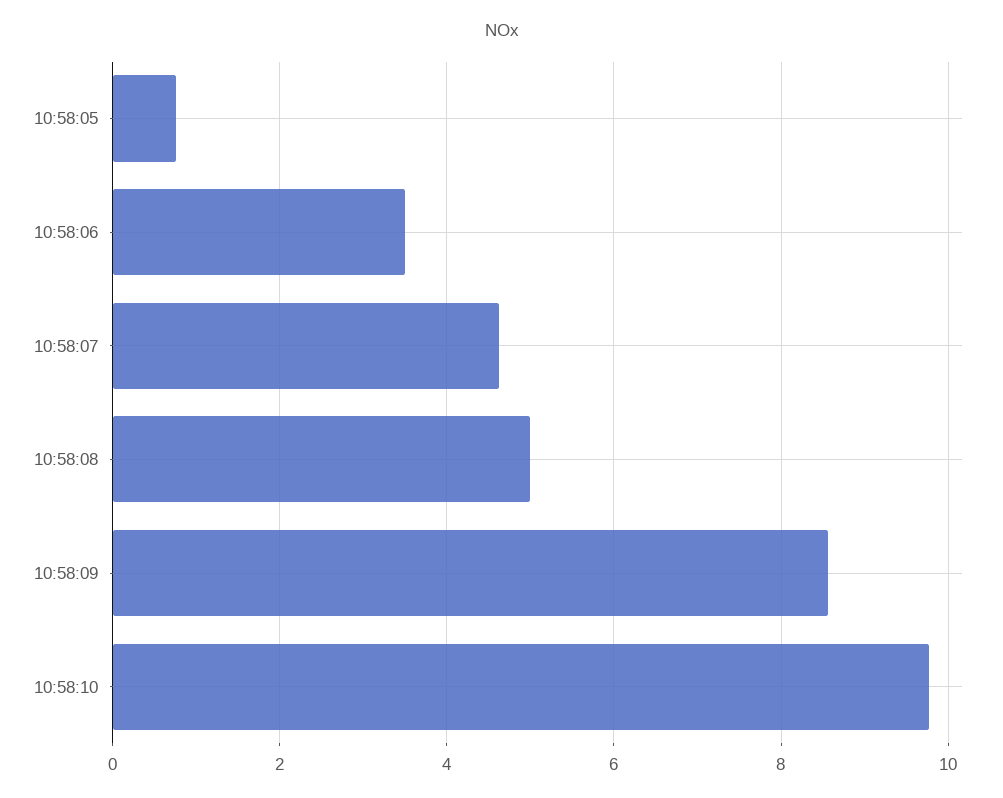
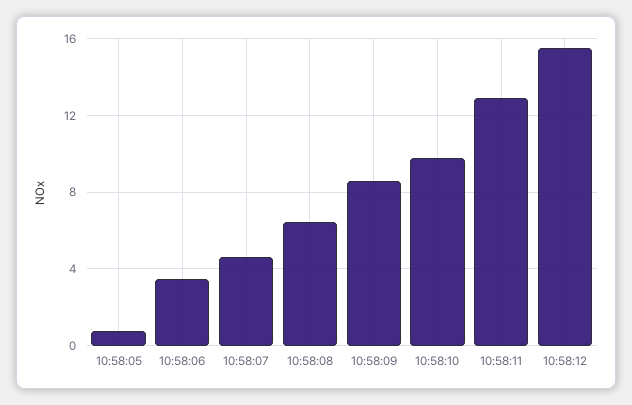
10:58:08: 5 -> 6.5
10:58:11: none -> 13
10:58:12: none -> 15.5

